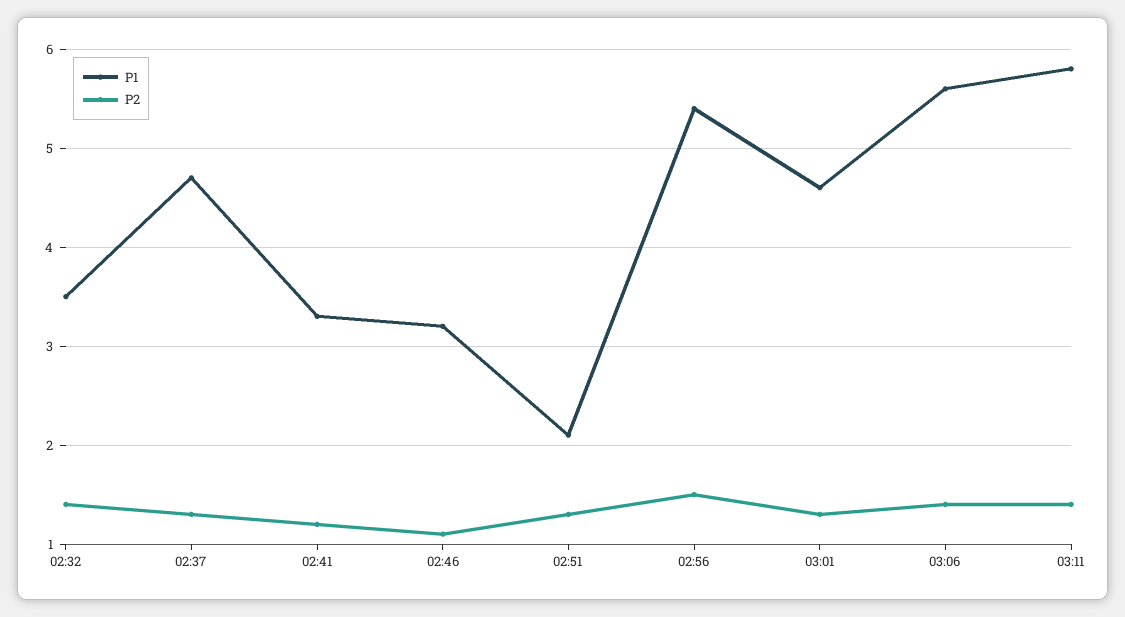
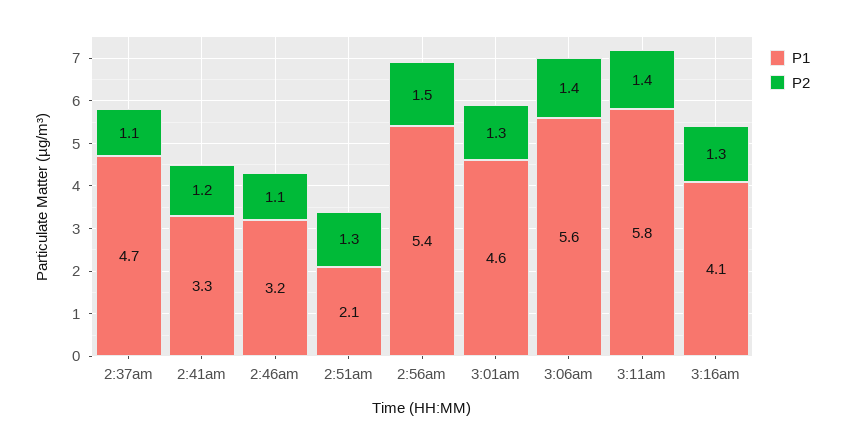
P1, 02:32: 3.5 -> none
P2, 02:32: 1.4 -> none
P2, 02:37: 1.3 -> 1.1
P1, 3:16am: none -> 4.1
P2, 3:16am: none -> 1.3

